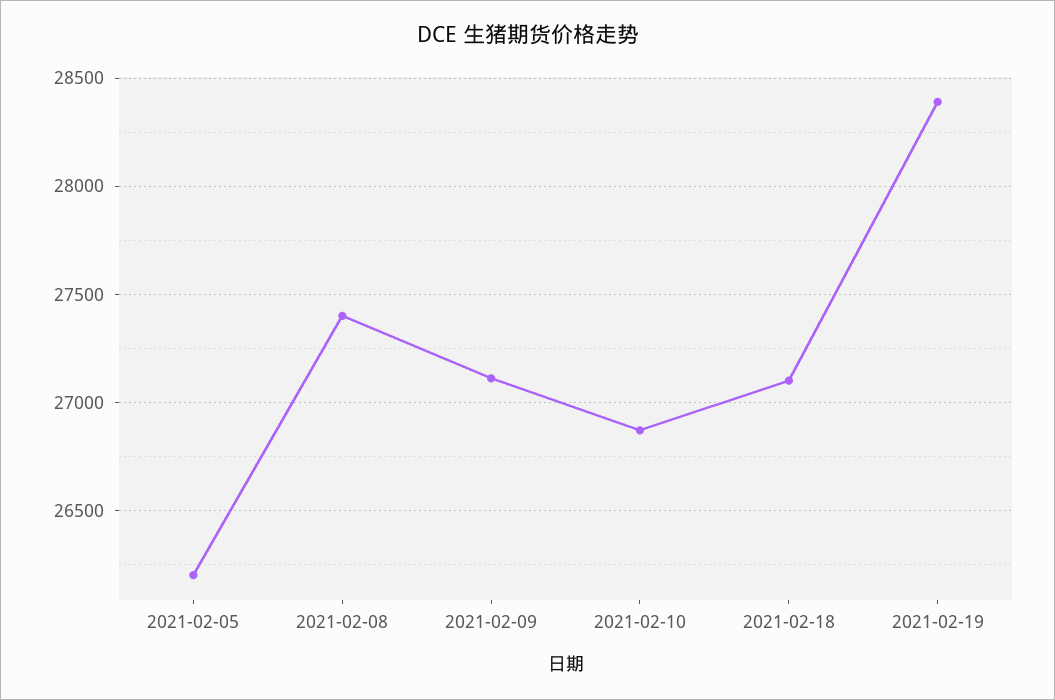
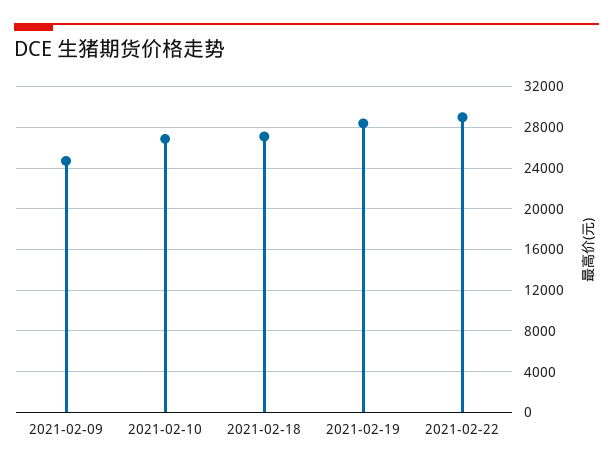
2021-02-05: 26200 -> none
2021-02-08: 27400 -> none
2021-02-09: 27100 -> 25000
2021-02-22: none -> 29000

